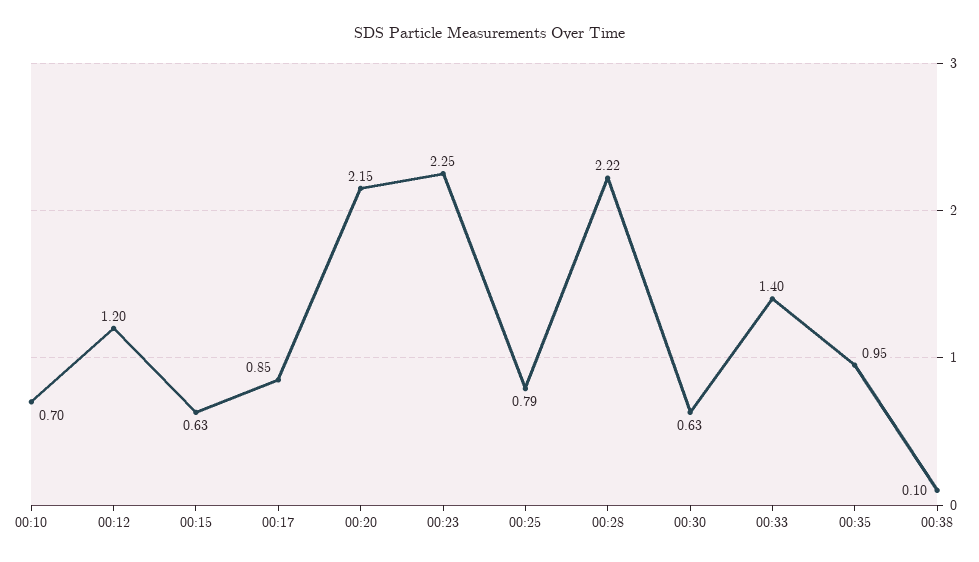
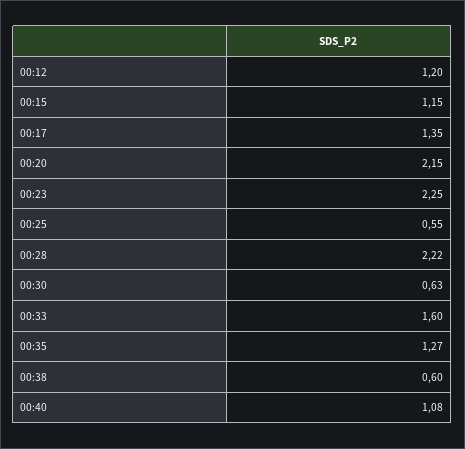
00:10: 0.7 -> none
00:15: 0.63 -> 1.15
00:17: 0.85 -> 1.35
00:25: 0.79 -> 0.55
00:33: 1.4 -> 1.6
00:35: 0.95 -> 1.27
00:38: 0.1 -> 0.6
00:40: none -> 1.08

